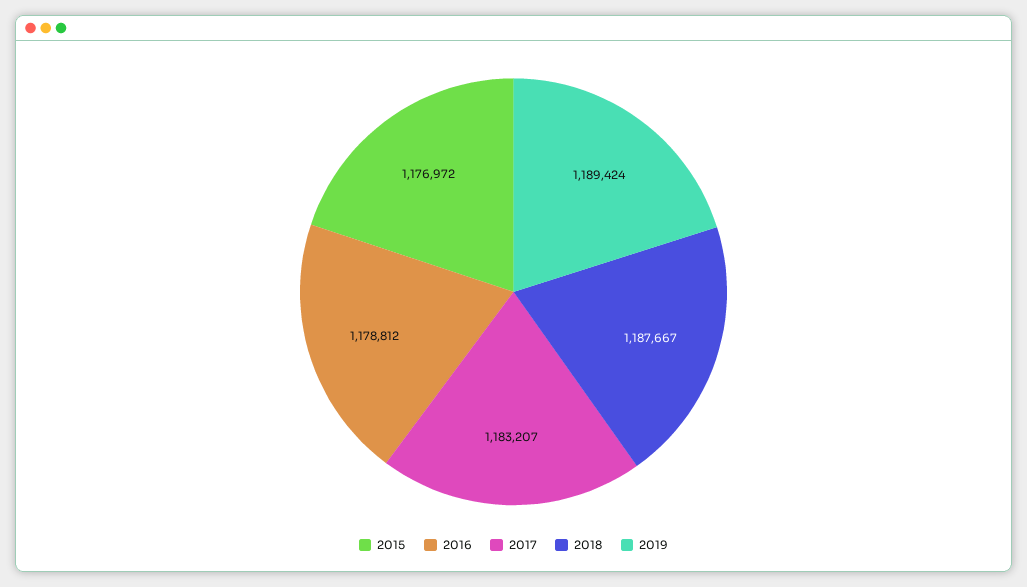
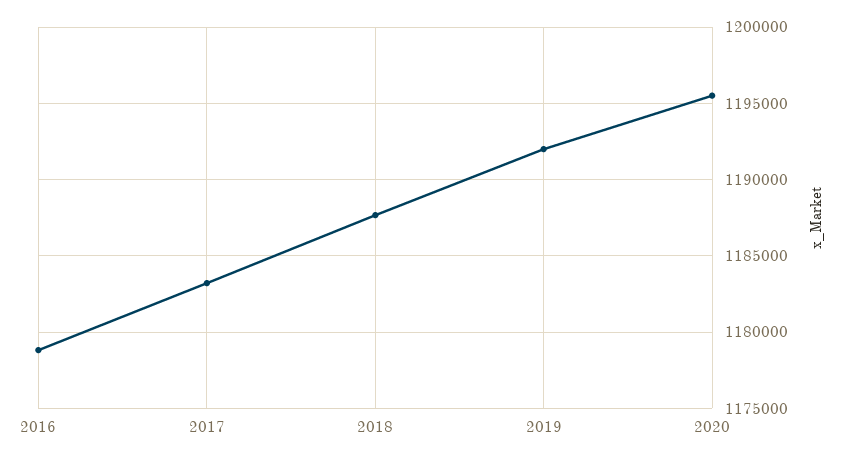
2015: 1176972 -> none
2019: 1189424 -> 1192000
2020: none -> 1195500

